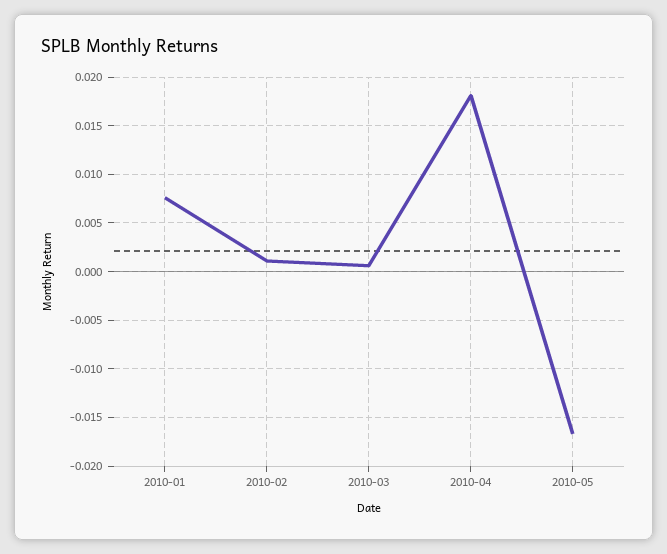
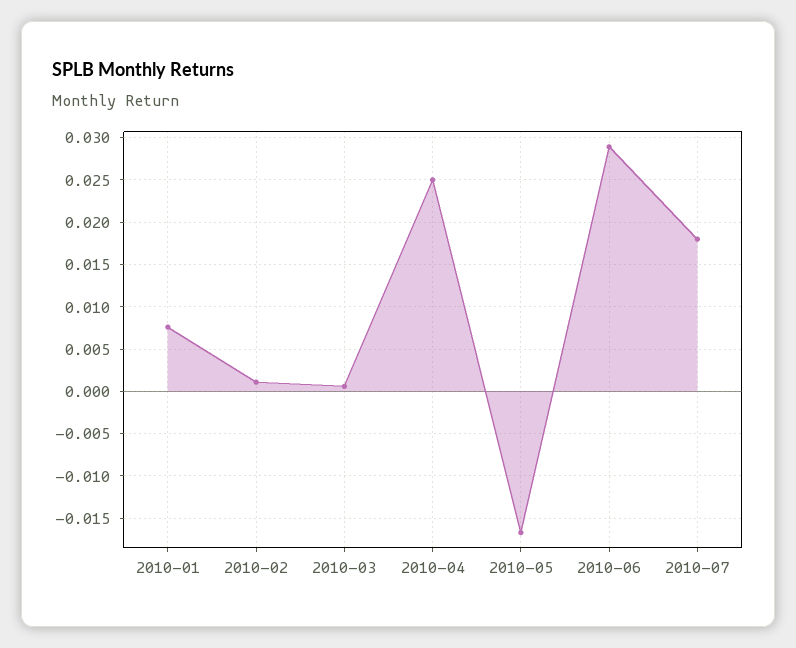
2010-04: 0.018 -> 0.025
2010-06: none -> 0.029
2010-07: none -> 0.018

